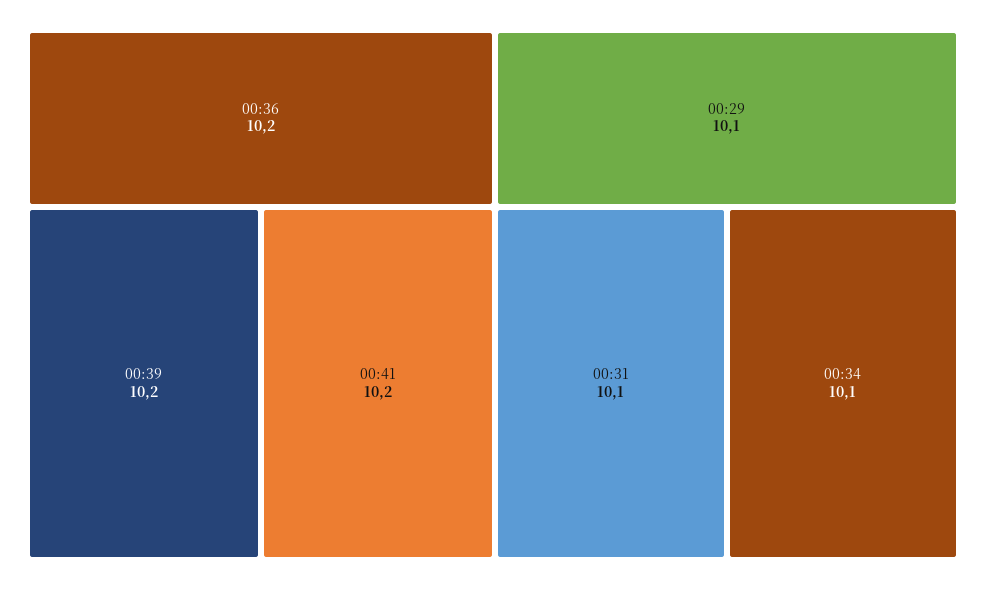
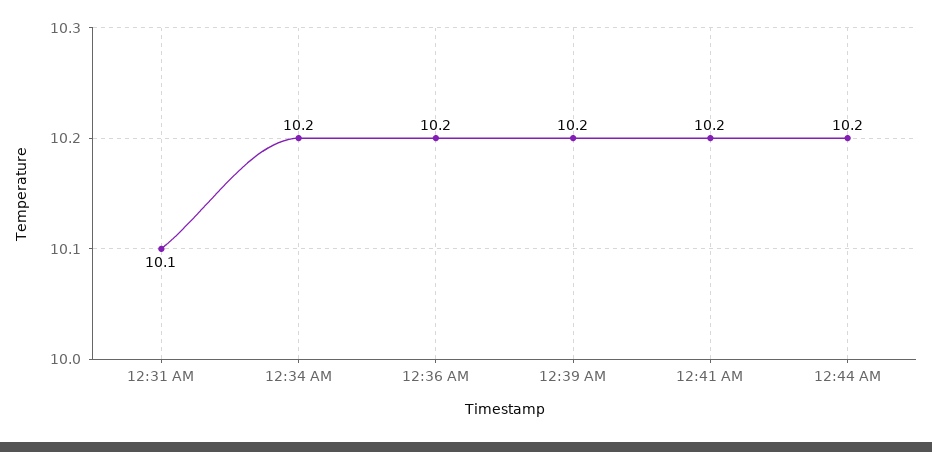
00:29: 10.1 -> none
00:34: 10.1 -> 10.2
12:44 AM: none -> 10.2

